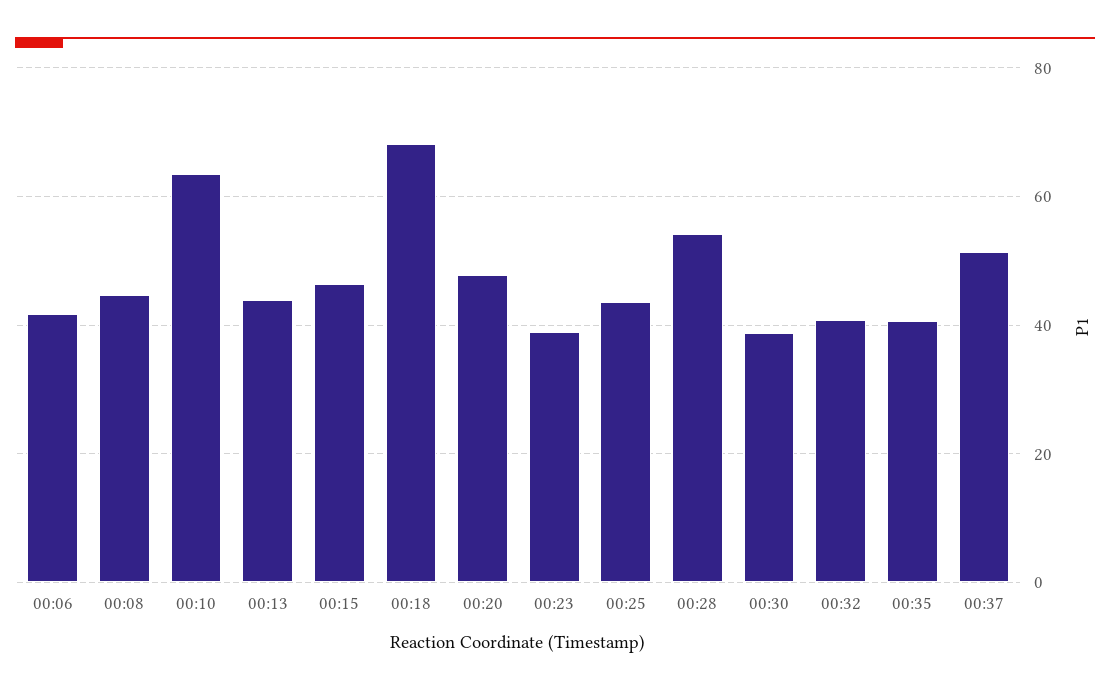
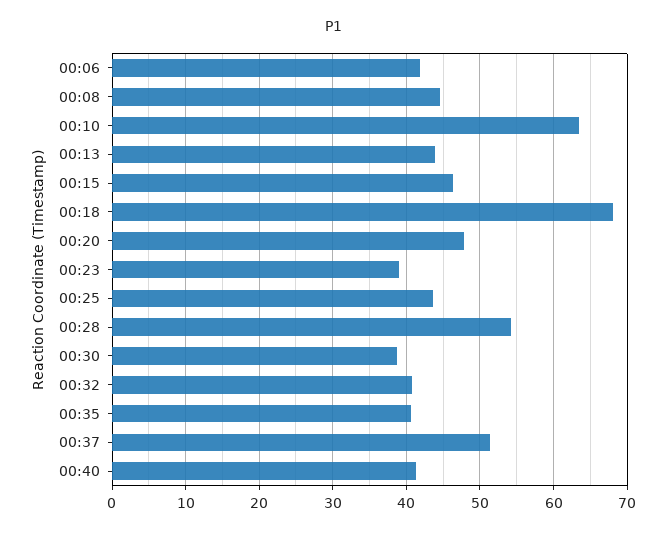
00:40: none -> 41

